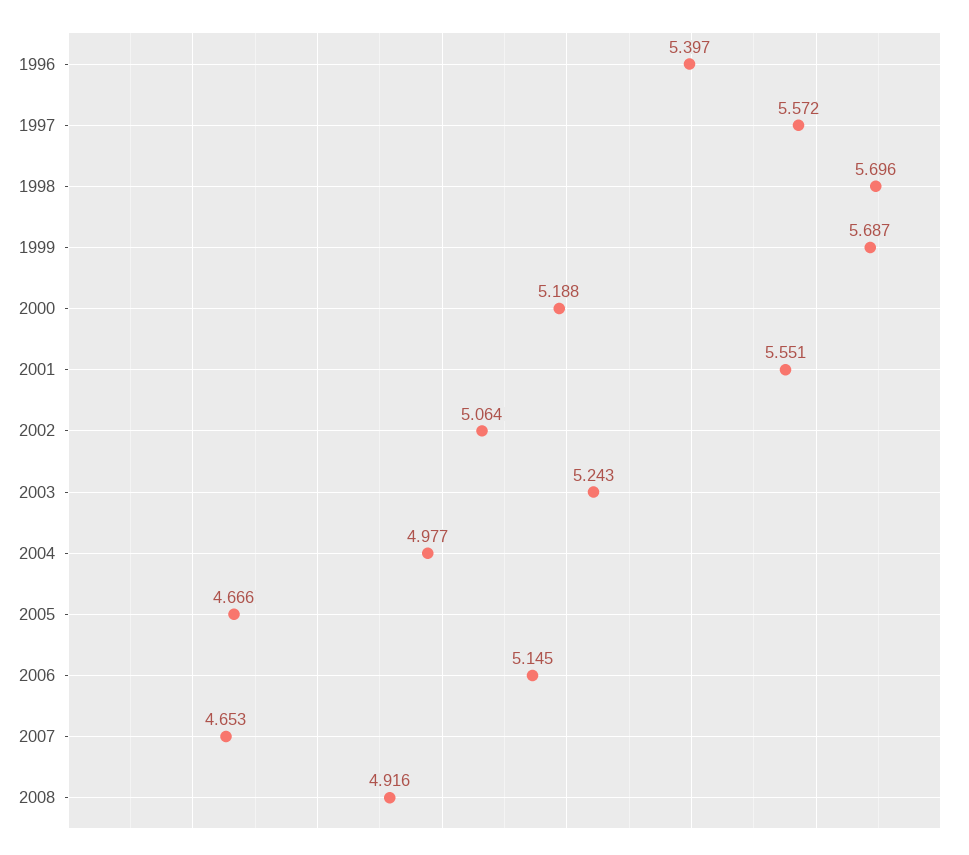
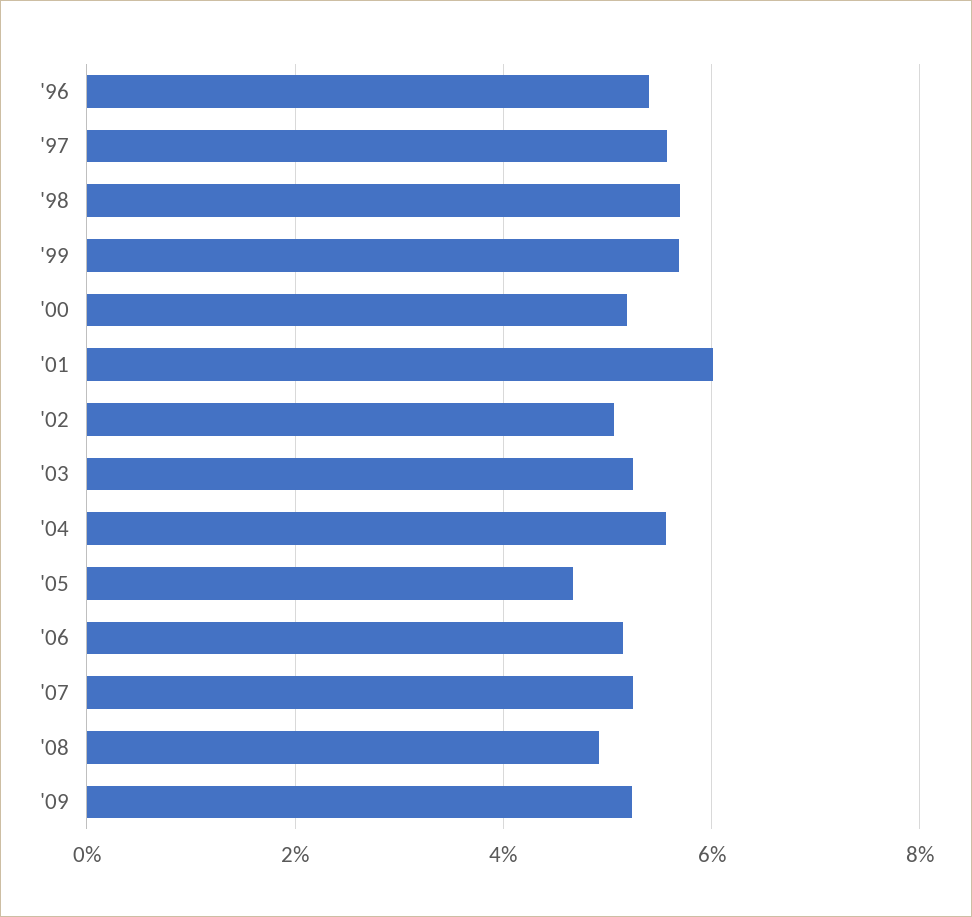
2001: 5.551 -> 6
2004: 4.977 -> 5.6
2007: 4.653 -> 5.2
'09: none -> 5.2

